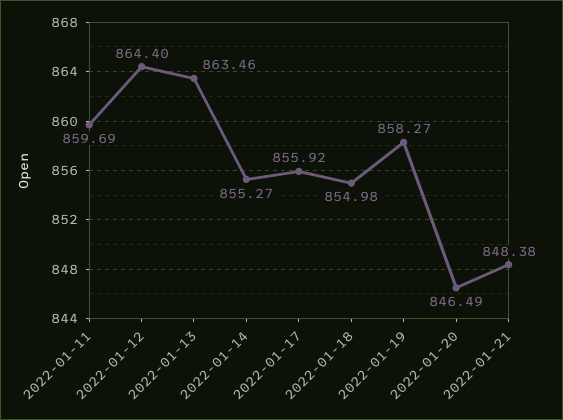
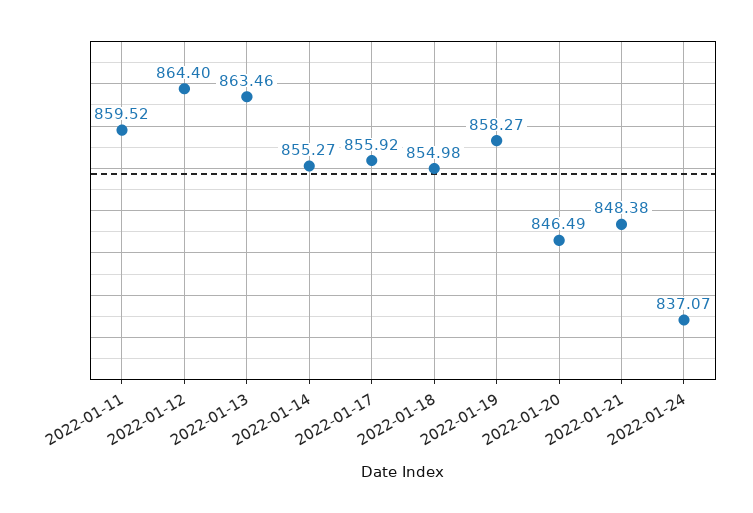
2022-01-11: 859.69 -> 859.52
2022-01-24: none -> 837.07

